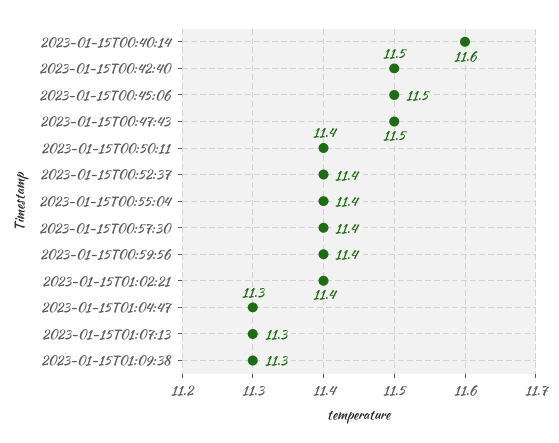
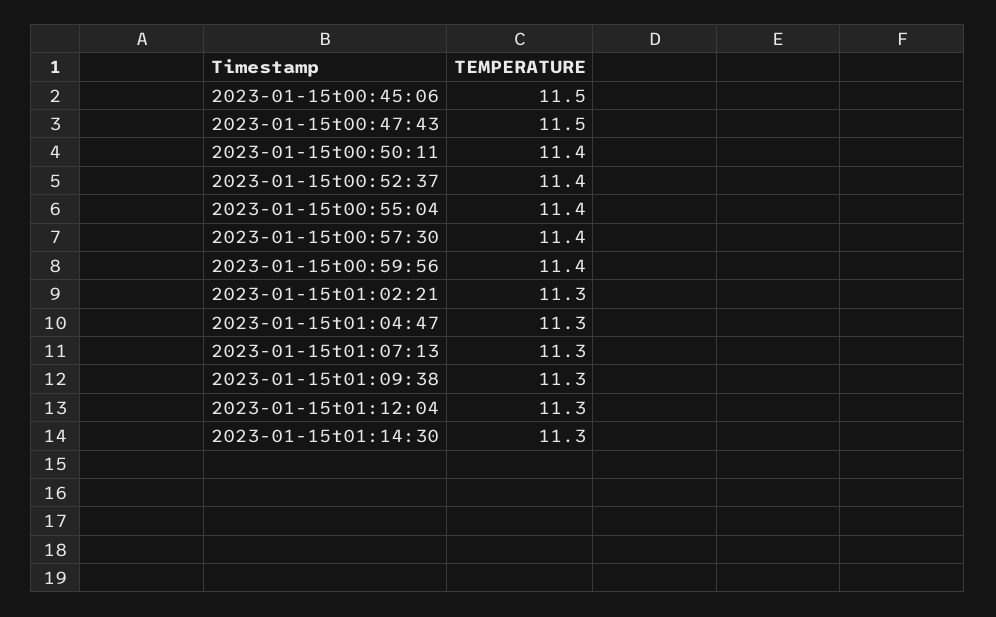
2023-01-15T00:40:14: 11.6 -> none
2023-01-15T00:42:40: 11.5 -> none
2023-01-15T01:02:21: 11.4 -> 11.3
2023-01-15t01:12:04: none -> 11.3
2023-01-15t01:14:30: none -> 11.3

